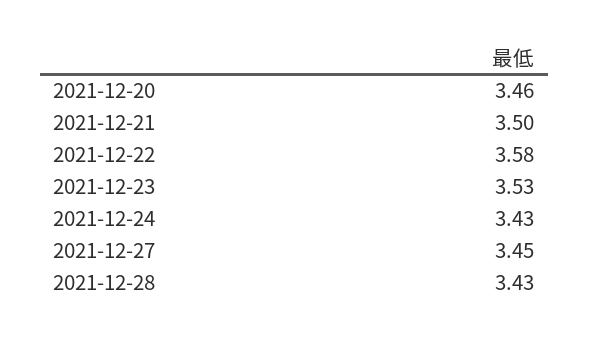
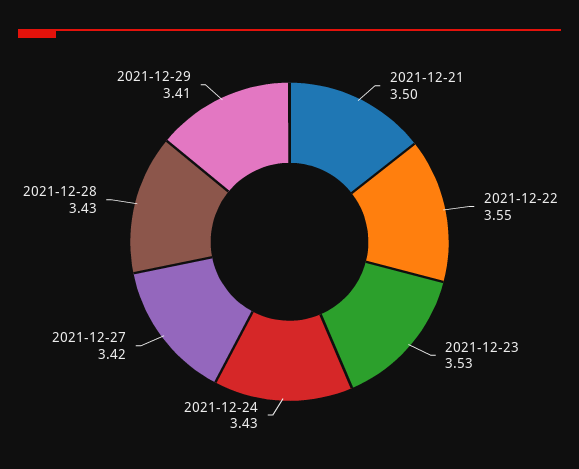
2021-12-20: 3.46 -> none
2021-12-22: 3.58 -> 3.55
2021-12-27: 3.45 -> 3.42
2021-12-29: none -> 3.41

